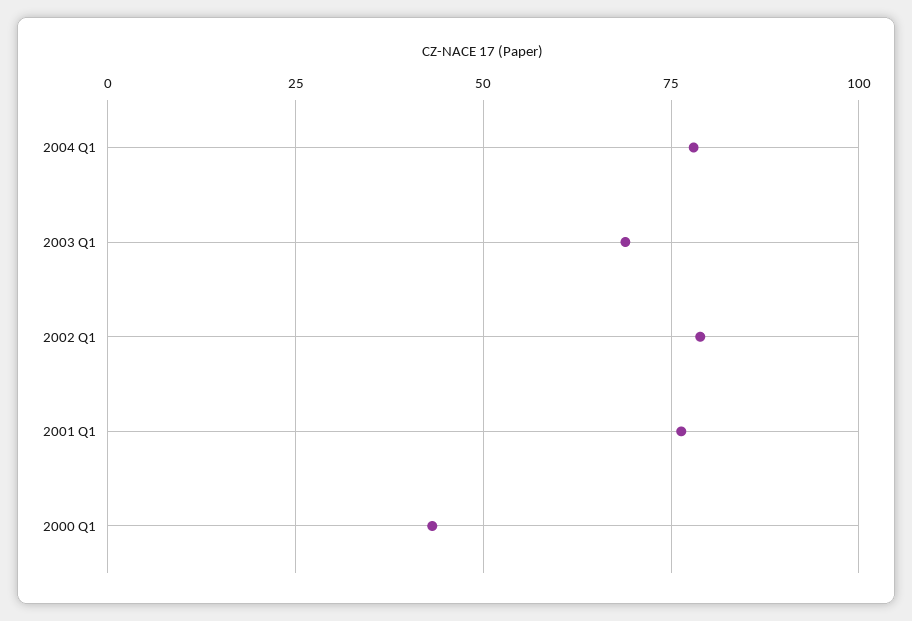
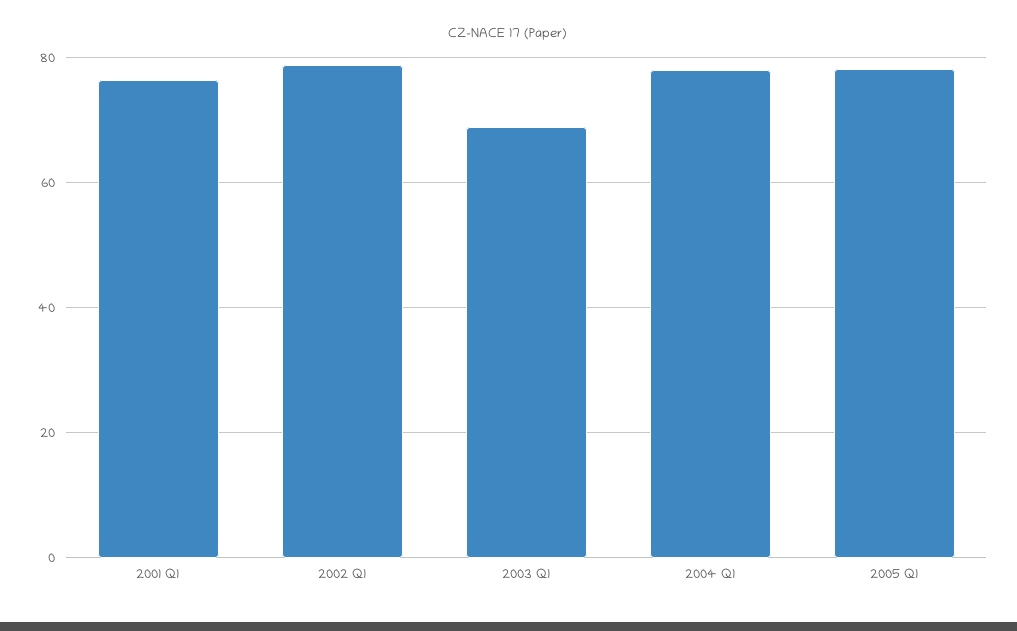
2000 Q1: 42.5 -> none
2005 Q1: none -> 78

